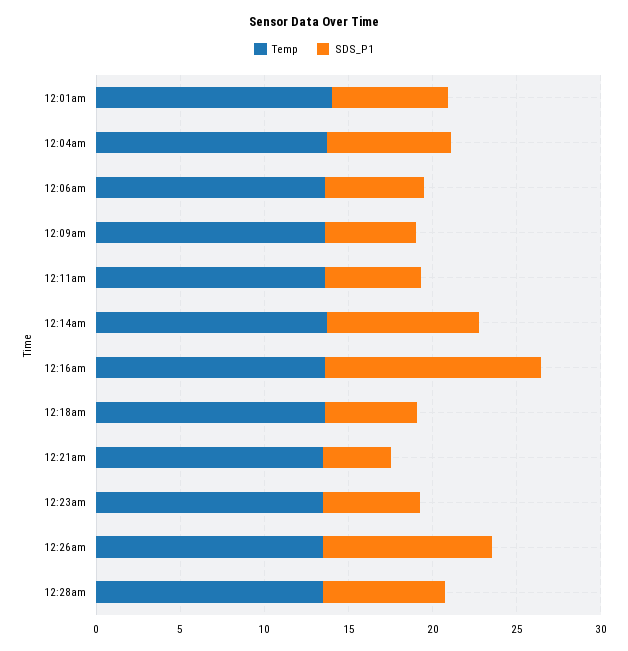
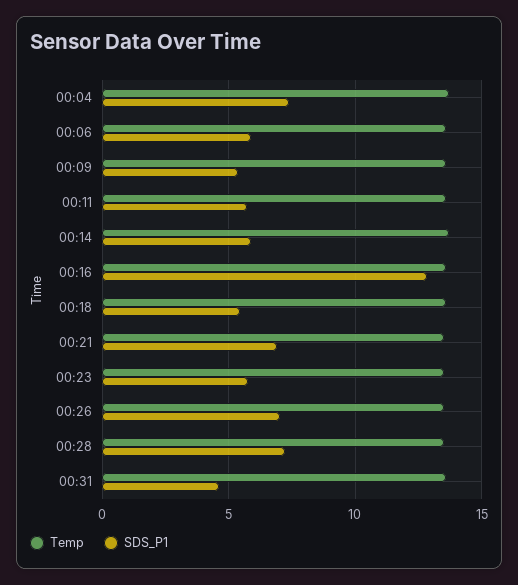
Temp, 12:01am: 14 -> none
SDS_P1, 12:01am: 7 -> none
SDS_P1, 12:14am: 9 -> 6
SDS_P1, 12:21am: 4 -> 7
SDS_P1, 12:26am: 10 -> 7
Temp, 00:31: none -> 13.5
SDS_P1, 00:31: none -> 4.5

